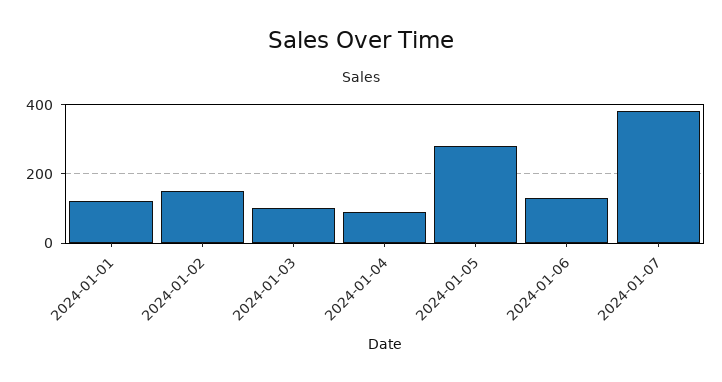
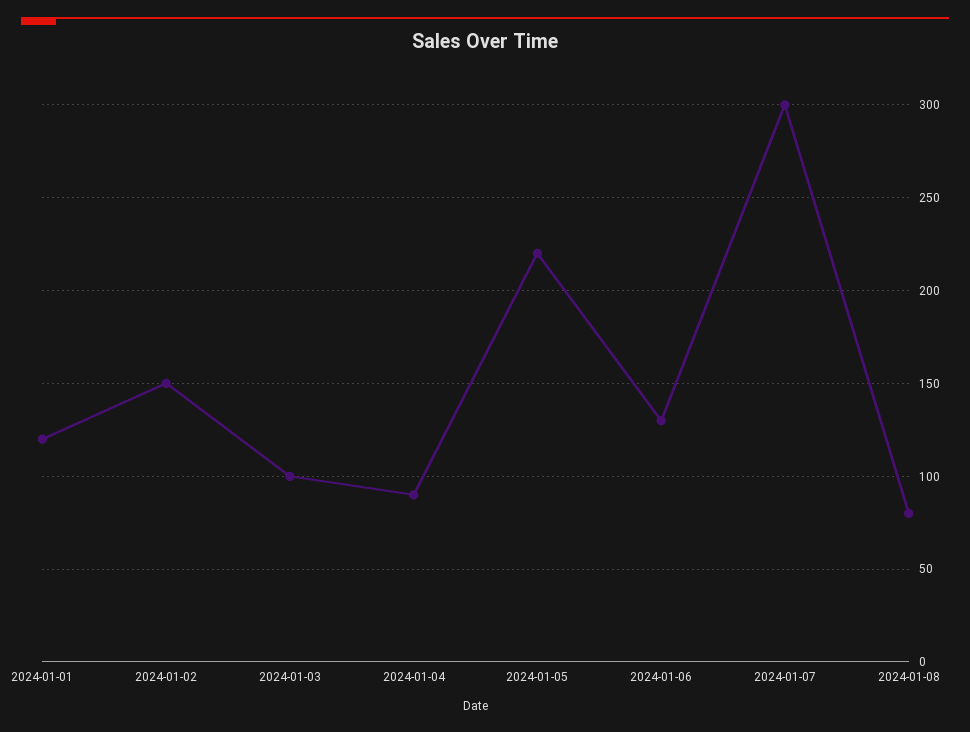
2024-01-05: 280 -> 220
2024-01-07: 380 -> 300
2024-01-08: none -> 80

